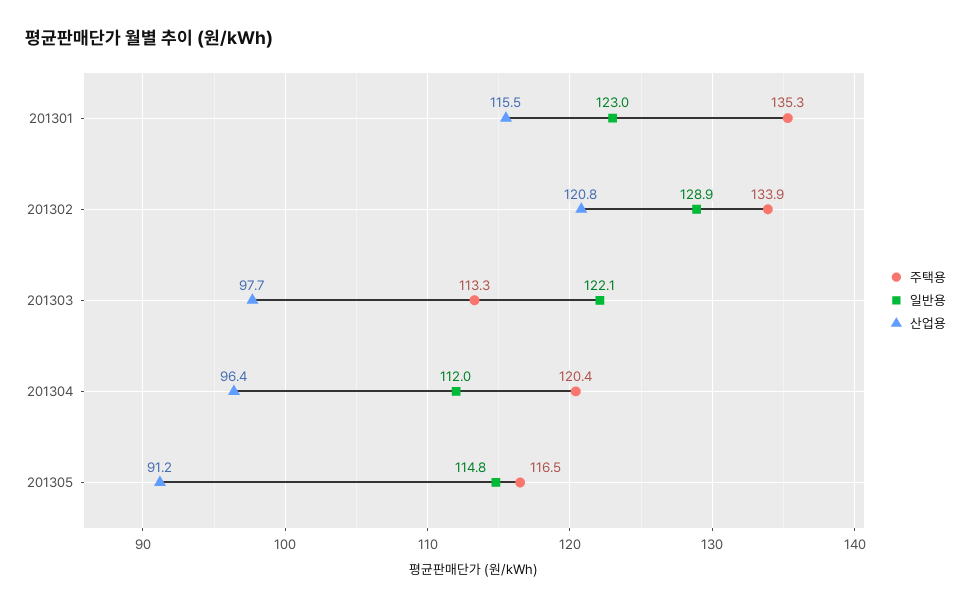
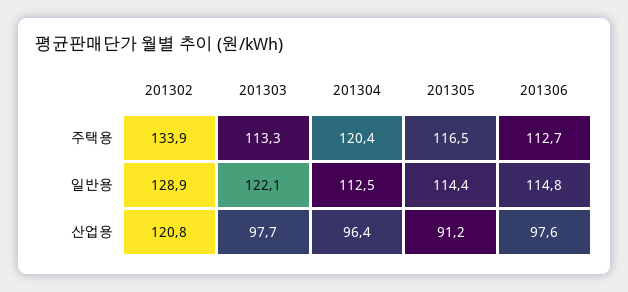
주택용, 201301: 135.3 -> none
일반용, 201301: 123 -> none
산업용, 201301: 115.5 -> none
일반용, 201304: 112 -> 112.5
일반용, 201305: 114.8 -> 114.4
주택용, 201306: none -> 112.7
일반용, 201306: none -> 114.8
산업용, 201306: none -> 97.6

